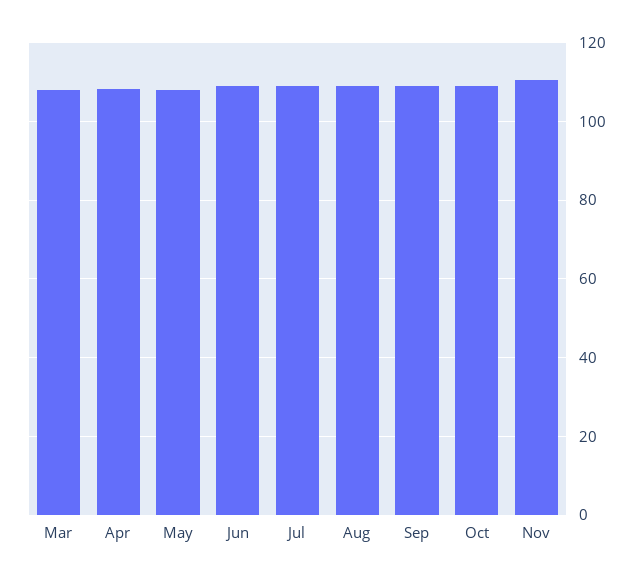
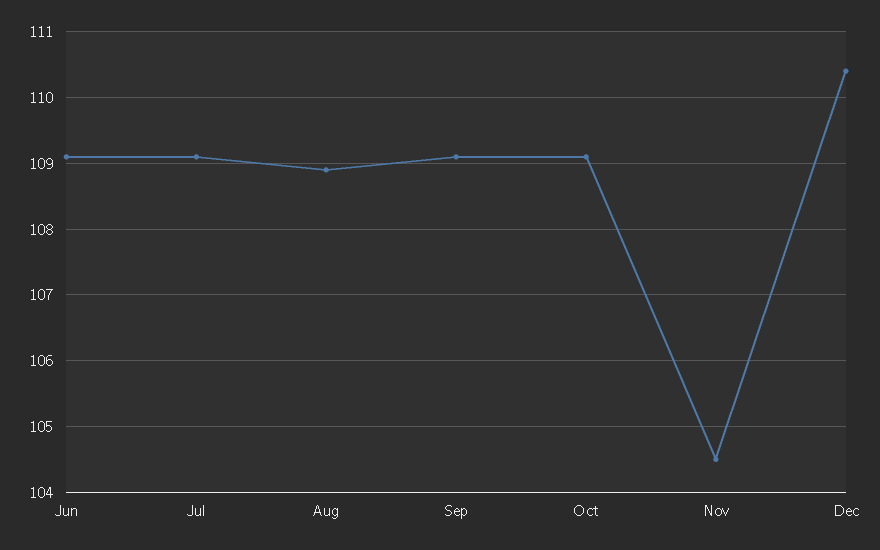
Mar: 108 -> none
Apr: 108 -> none
May: 108 -> none
Nov: 110 -> 104.5
Dec: none -> 110.4

